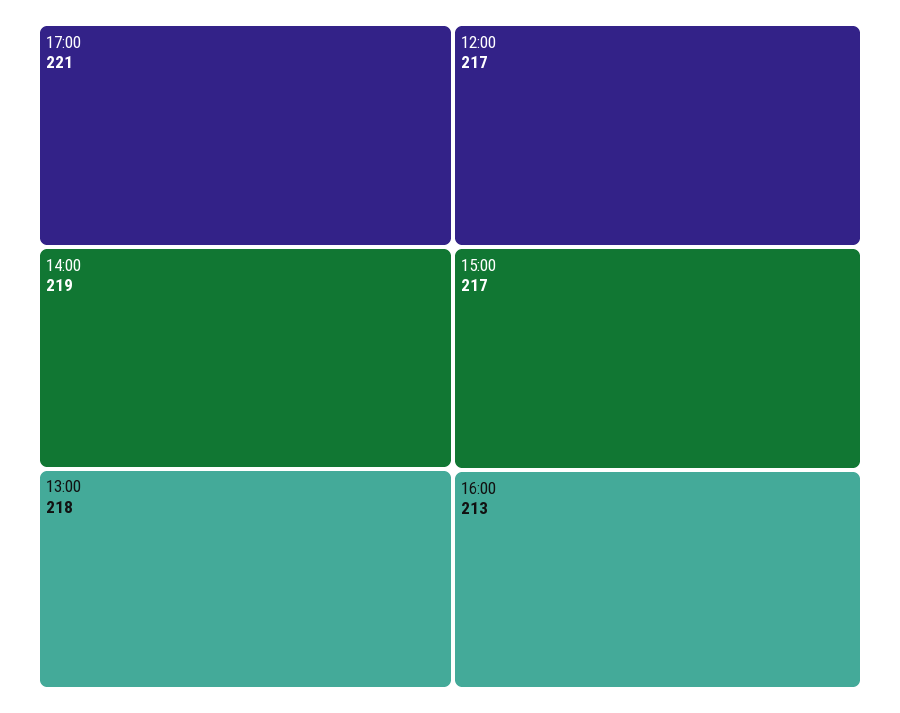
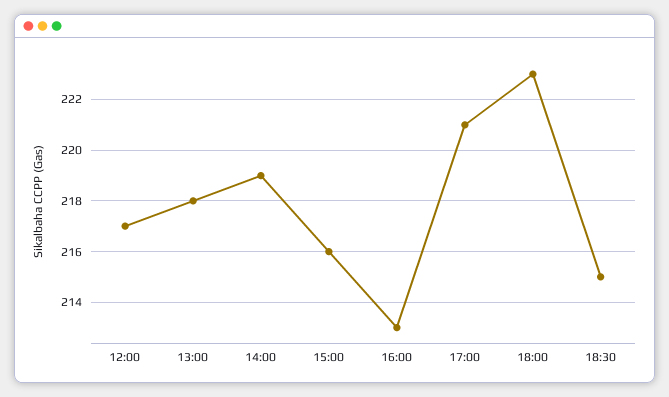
15:00: 217 -> 216
18:00: none -> 223
18:30: none -> 215

